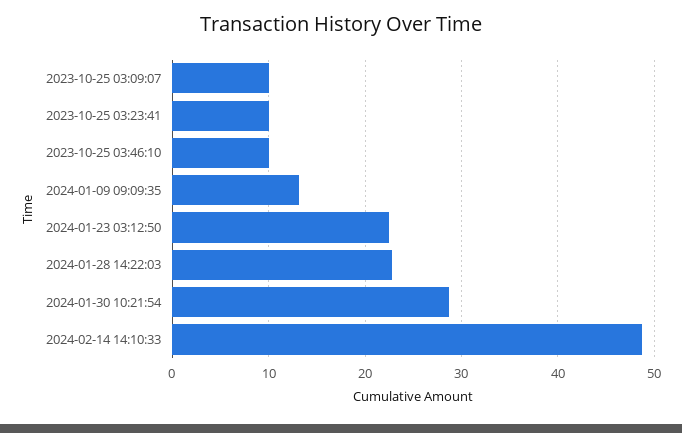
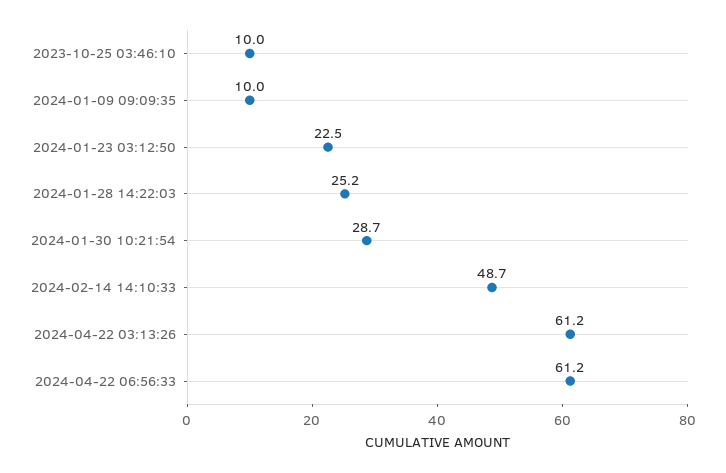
2023-10-25 03:09:07: 10 -> none
2023-10-25 03:23:41: 10 -> none
2024-01-09 09:09:35: 13 -> 10
2024-01-28 14:22:03: 23 -> 25.2
2024-04-22 03:13:26: none -> 61.2
2024-04-22 06:56:33: none -> 61.2

